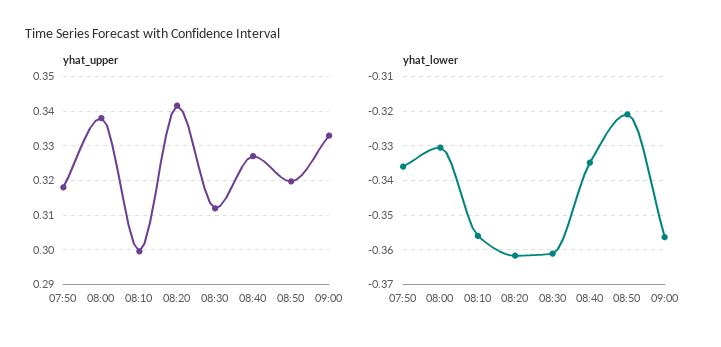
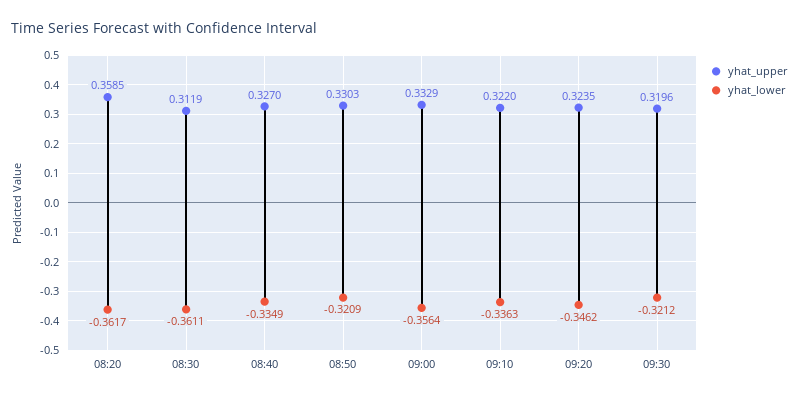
yhat_upper, 07:50: 0.318 -> none
yhat_upper, 08:00: 0.338 -> none
yhat_upper, 08:10: 0.3 -> none
yhat_upper, 08:20: 0.342 -> 0.3585
yhat_upper, 08:50: 0.32 -> 0.3303
yhat_lower, 07:50: -0.336 -> none
yhat_lower, 08:00: -0.33 -> none
yhat_lower, 08:10: -0.356 -> none
yhat_upper, 09:10: none -> 0.322
yhat_lower, 09:10: none -> -0.3363
yhat_upper, 09:20: none -> 0.3235
yhat_lower, 09:20: none -> -0.3462
yhat_upper, 09:30: none -> 0.3196
yhat_lower, 09:30: none -> -0.3212

